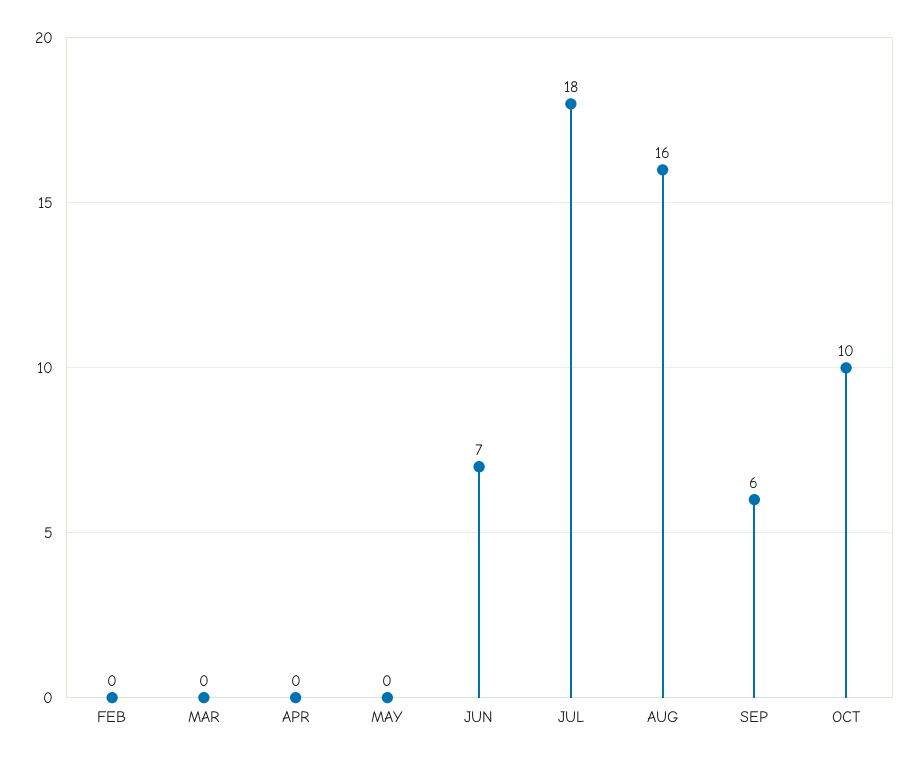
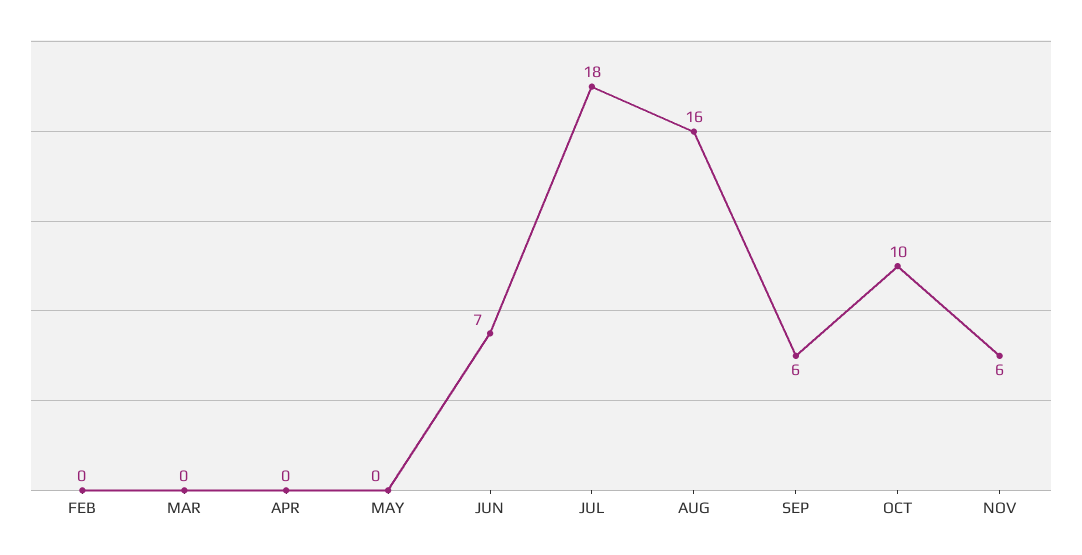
NOV: none -> 6

